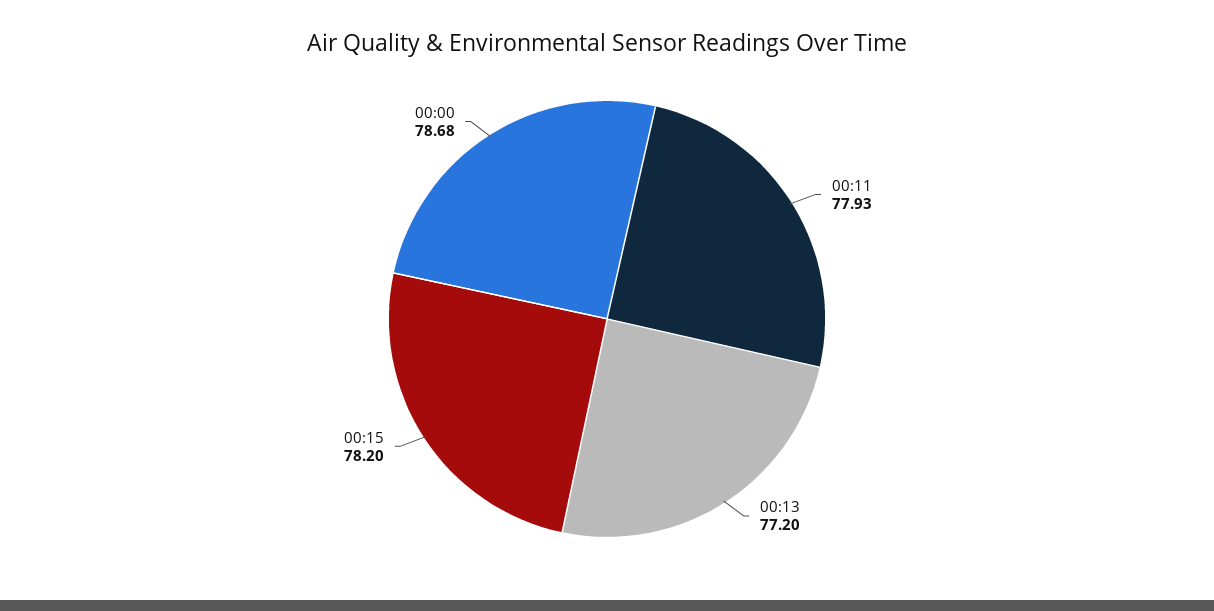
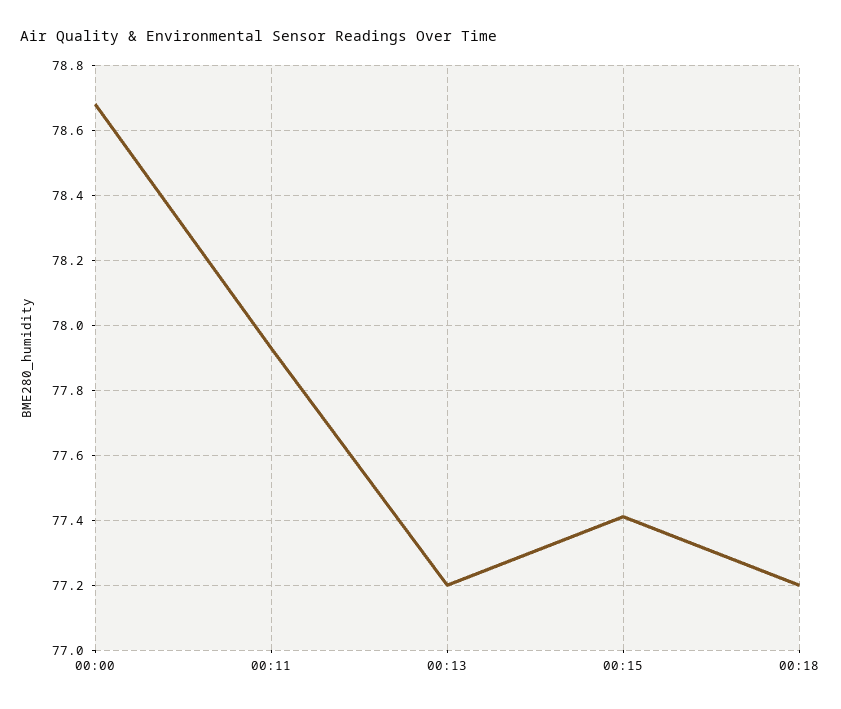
00:15: 78.2 -> 77.4
00:18: none -> 77.2

